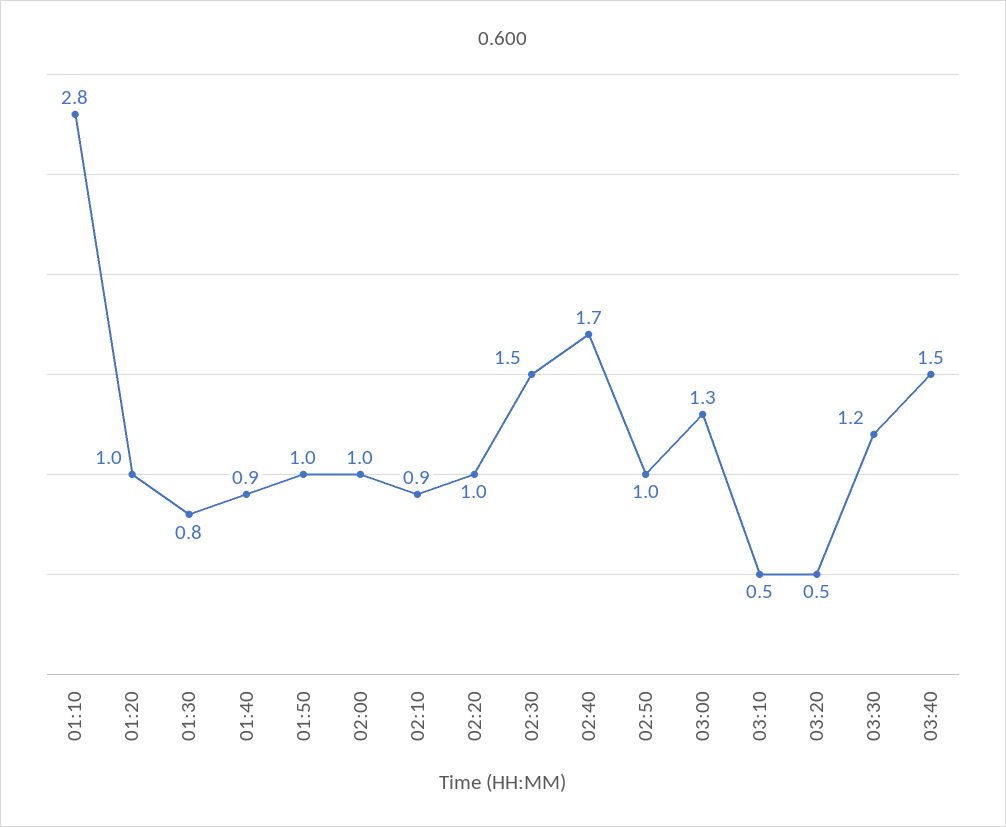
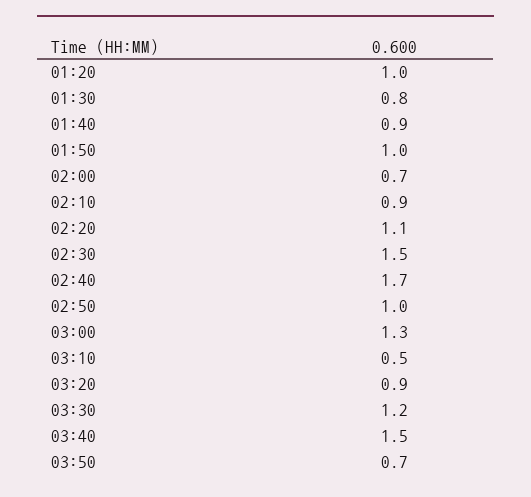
01:10: 2.8 -> none
02:00: 1 -> 0.7
02:20: 1 -> 1.1
03:20: 0.5 -> 0.9
03:50: none -> 0.7

